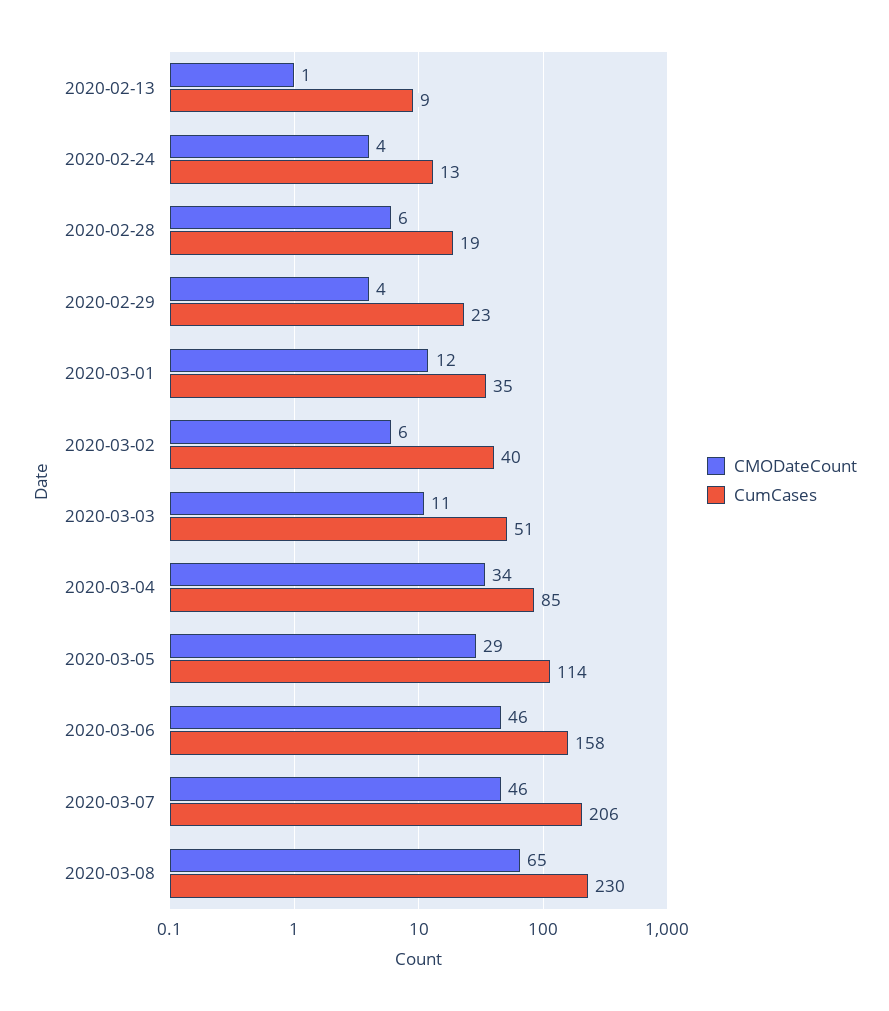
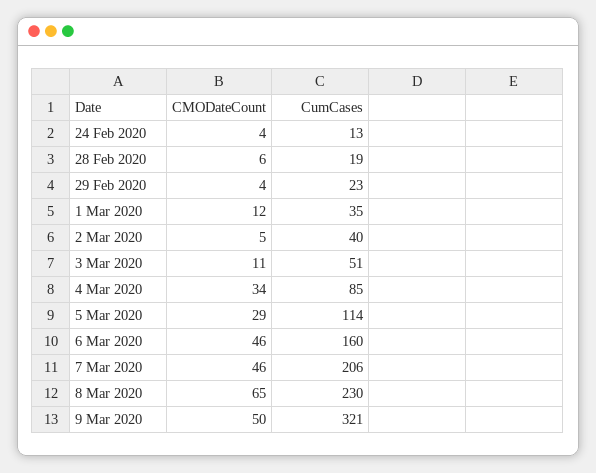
CMODateCount, 2020-02-13: 1 -> none
CumCases, 2020-02-13: 9 -> none
CMODateCount, 2020-03-02: 6 -> 5
CumCases, 2020-03-06: 158 -> 160
CMODateCount, 9 Mar 2020: none -> 50
CumCases, 9 Mar 2020: none -> 321

